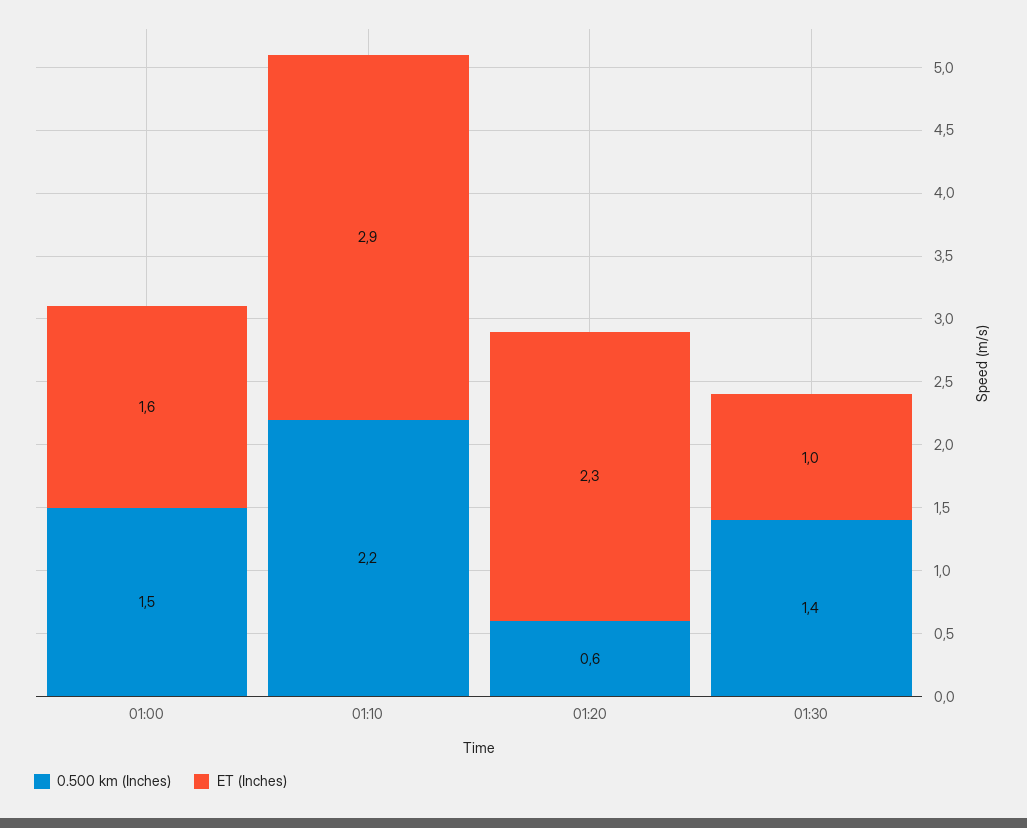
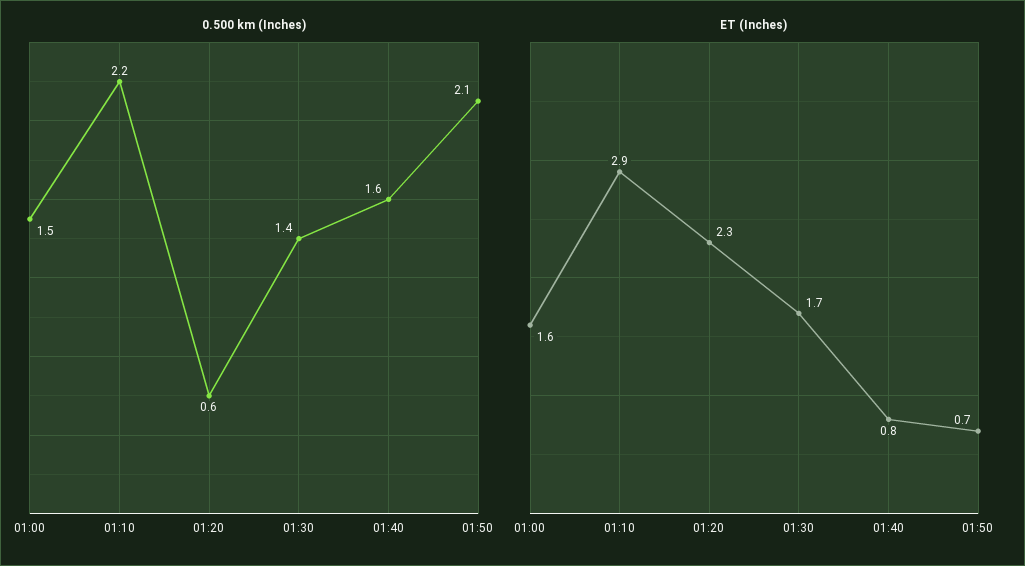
ET (Inches), 01:30: 1 -> 1.7
0.500 km (Inches), 01:40: none -> 1.6
0.500 km (Inches), 01:50: none -> 2.1
ET (Inches), 01:40: none -> 0.8
ET (Inches), 01:50: none -> 0.7

